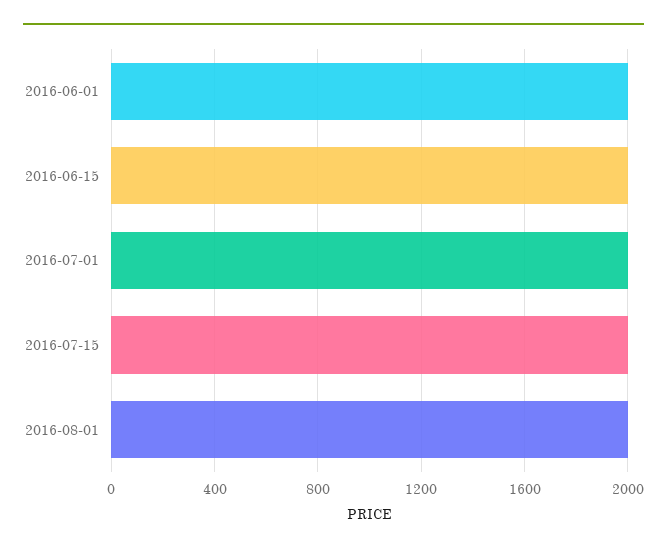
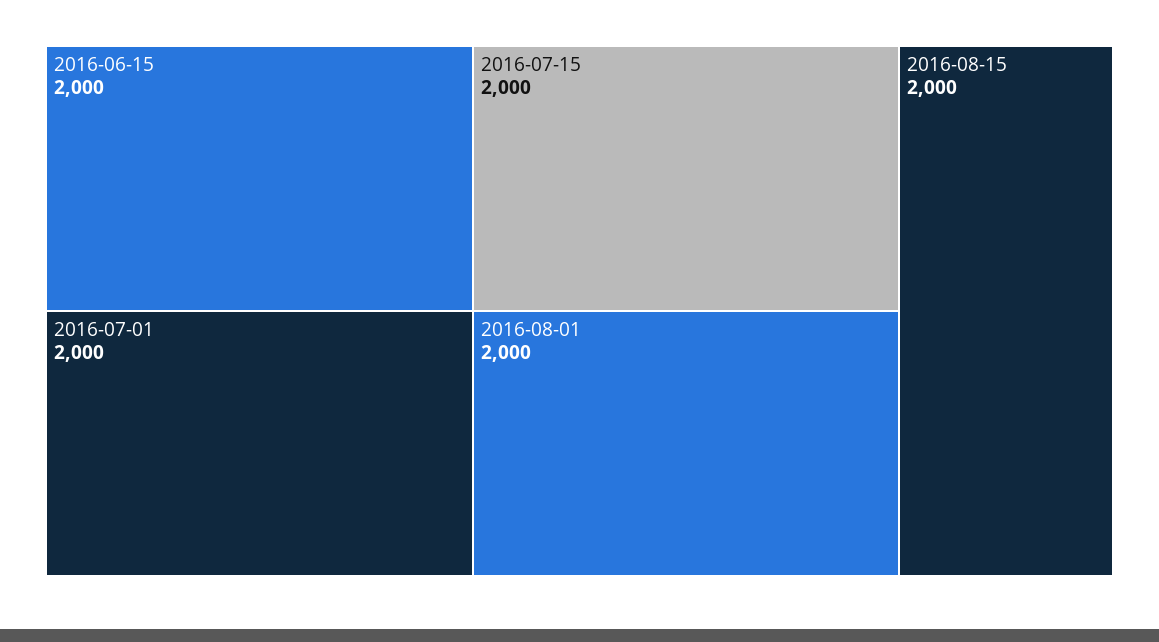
2016-06-01: 2000 -> none
2016-08-15: none -> 2000

